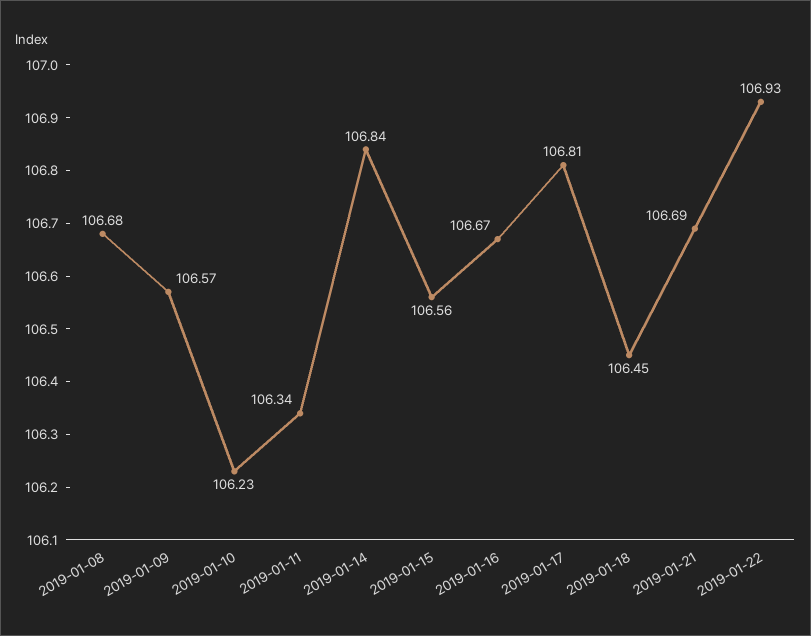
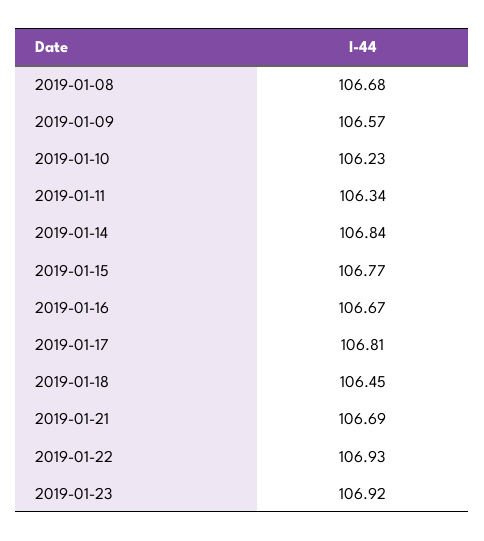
2019-01-15: 106.56 -> 106.77
2019-01-23: none -> 106.92

